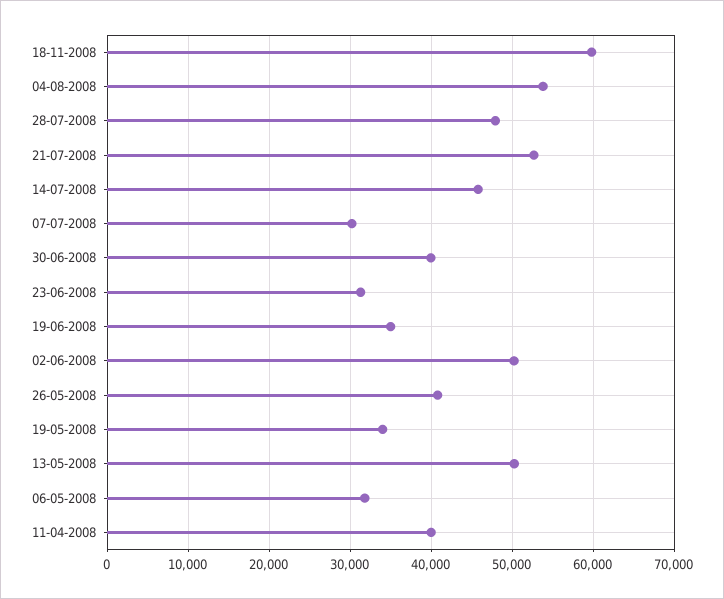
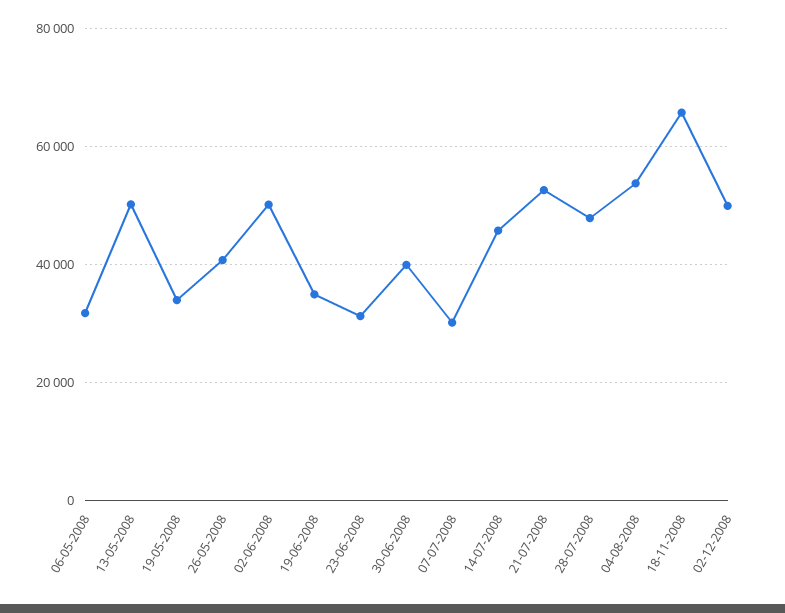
18-11-2008: 60000 -> 66000
11-04-2008: 40000 -> none
02-12-2008: none -> 50000

